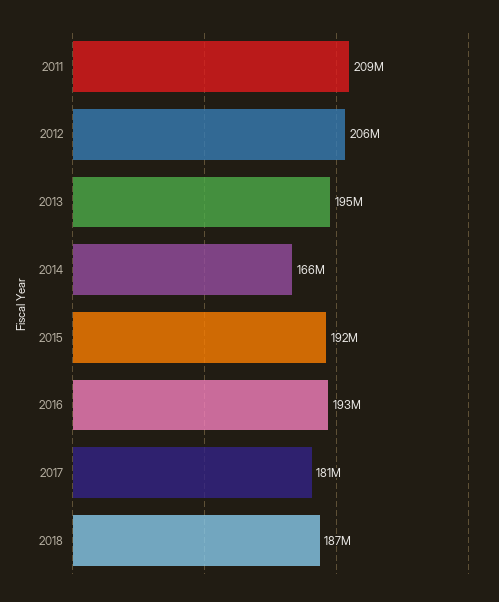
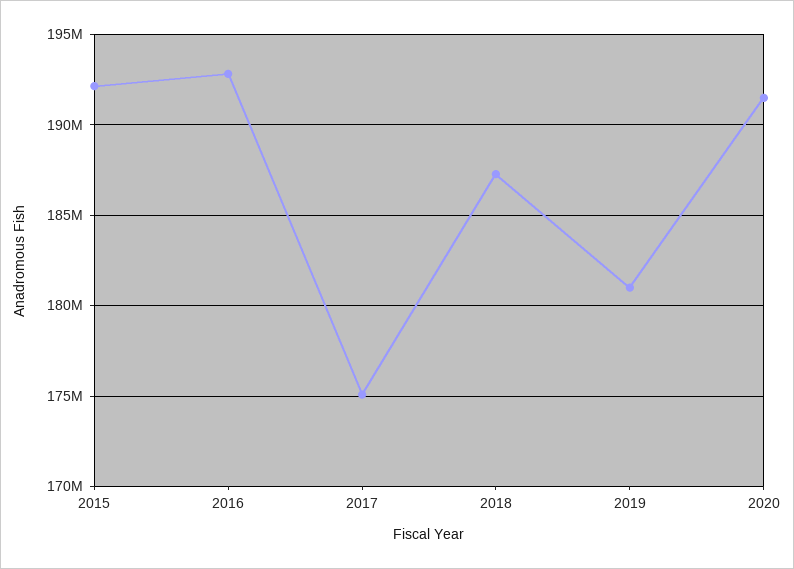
2011: 209000000 -> none
2012: 206000000 -> none
2013: 195000000 -> none
2014: 166000000 -> none
2017: 181000000 -> 175000000
2019: none -> 181000000
2020: none -> 191500000

